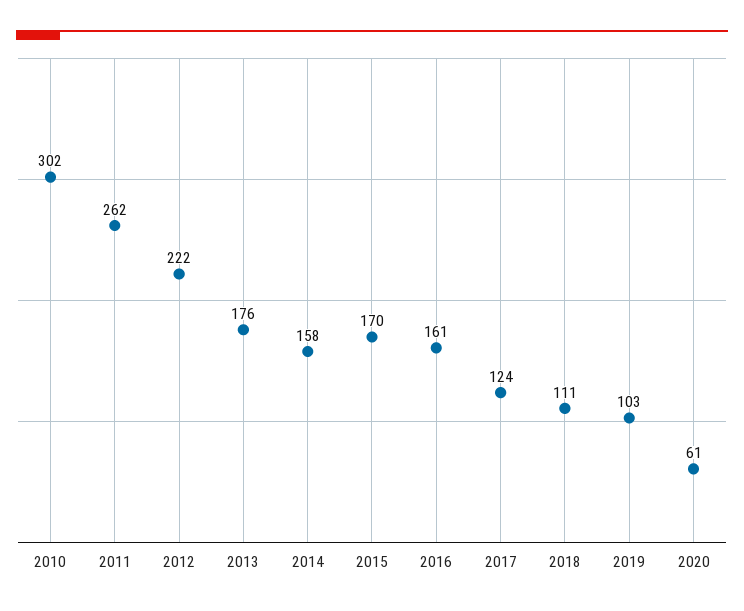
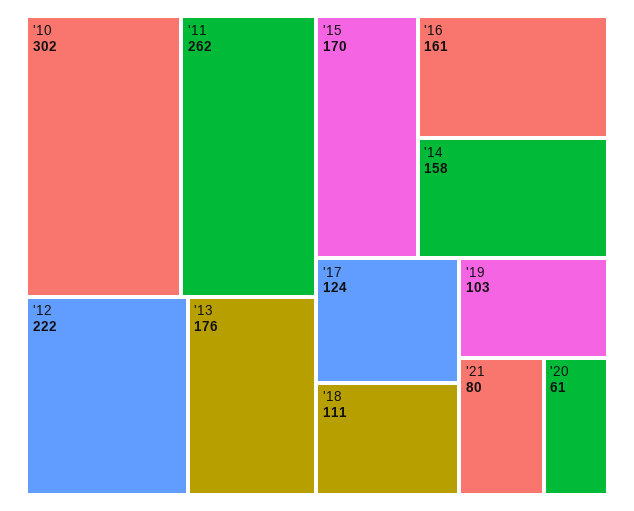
'21: none -> 80

